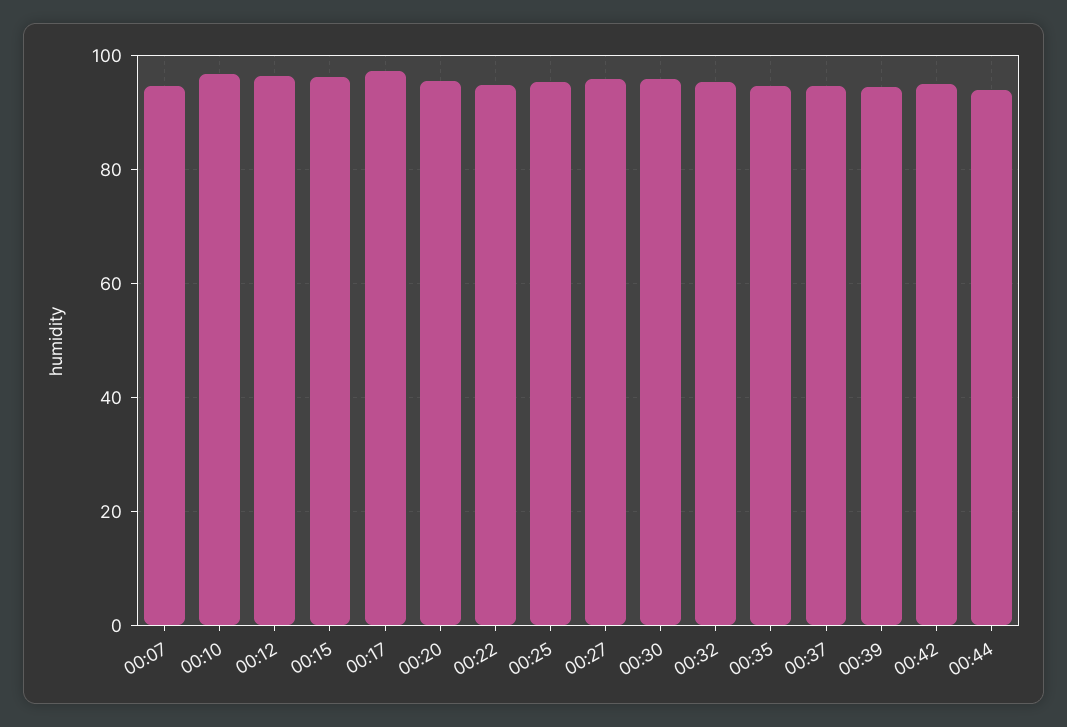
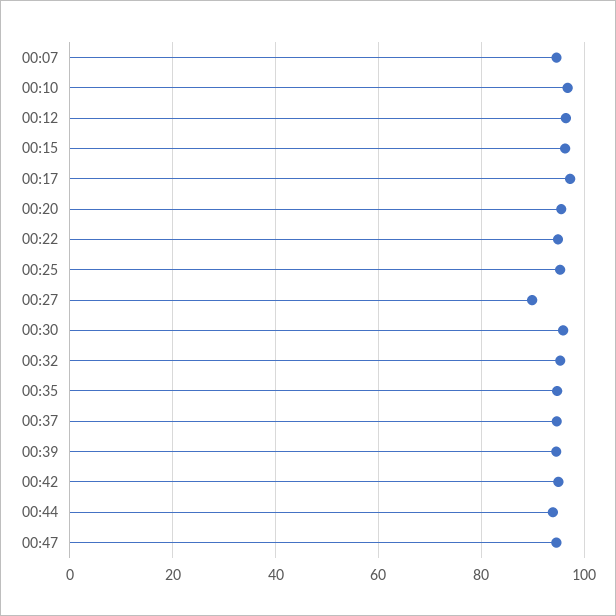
00:27: 96 -> 90
00:47: none -> 94

